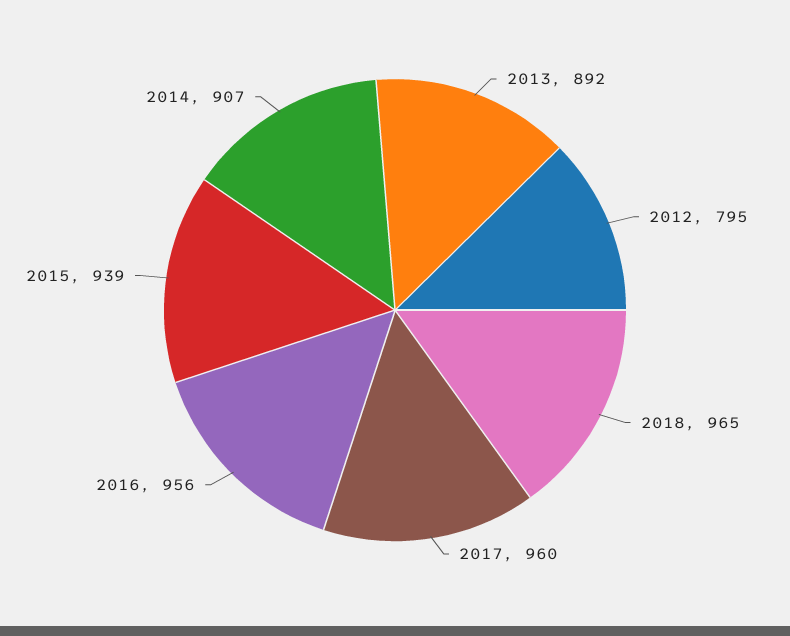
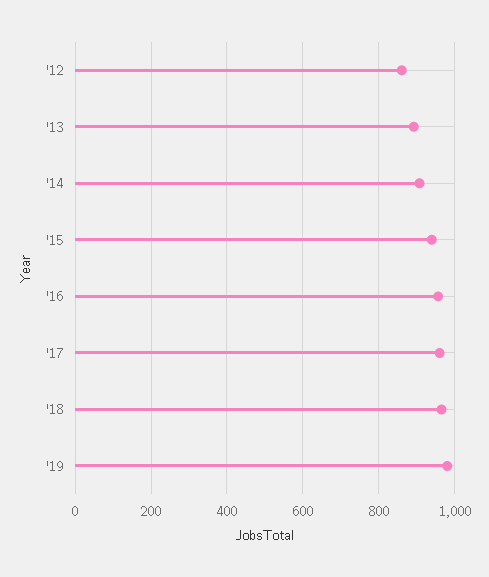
2012: 795 -> 860
'19: none -> 980

